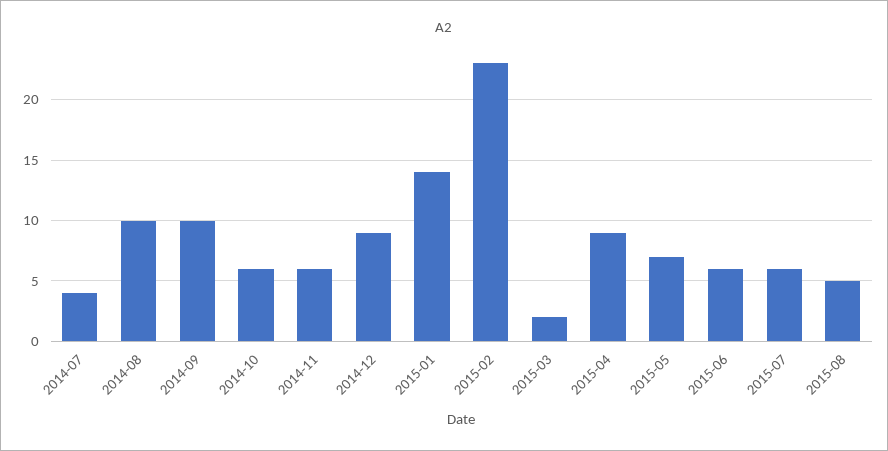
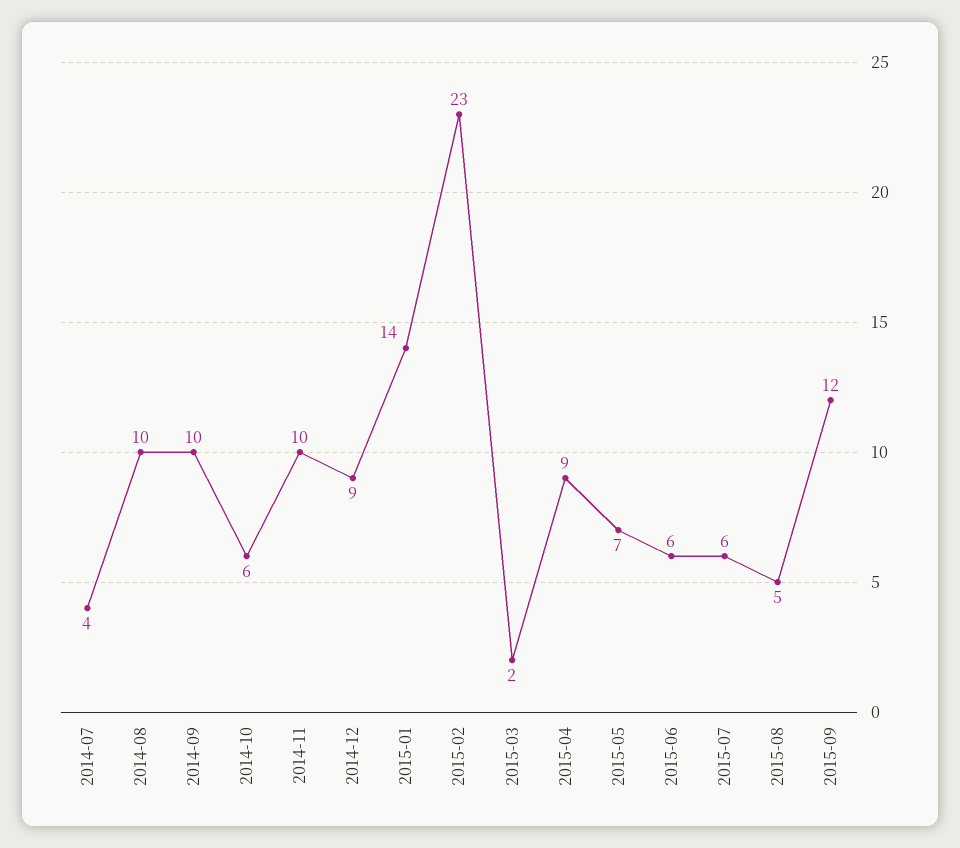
2014-11: 6 -> 10
2015-09: none -> 12

